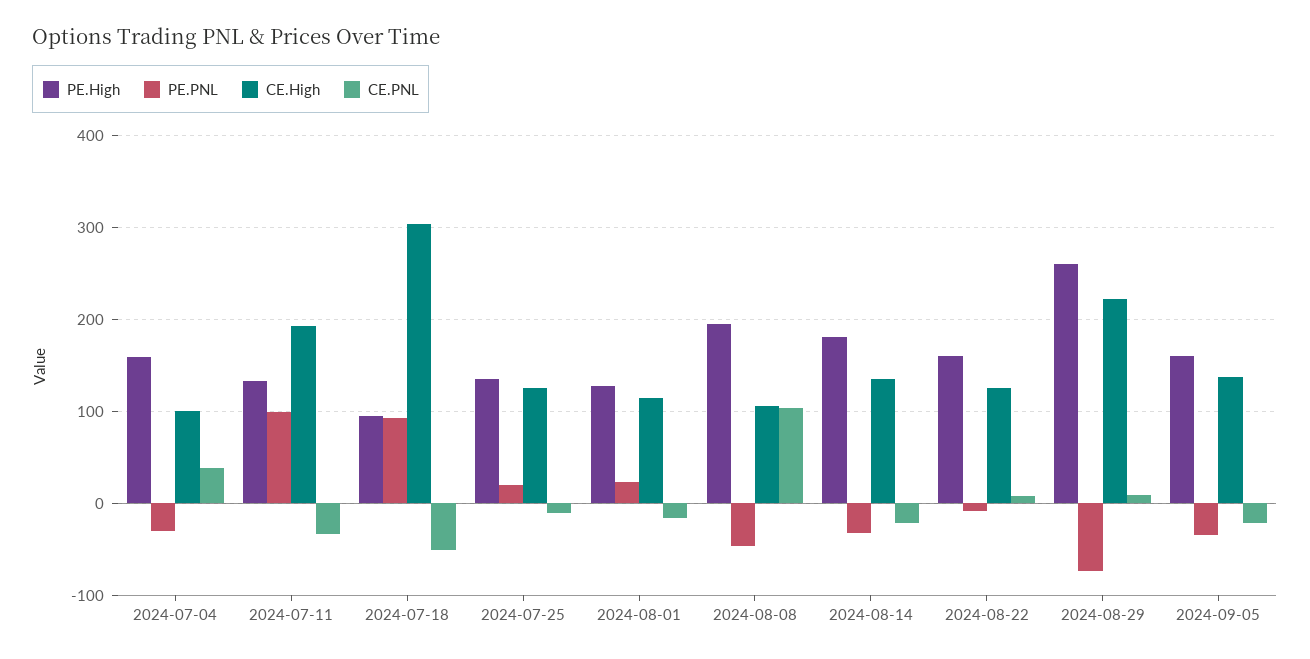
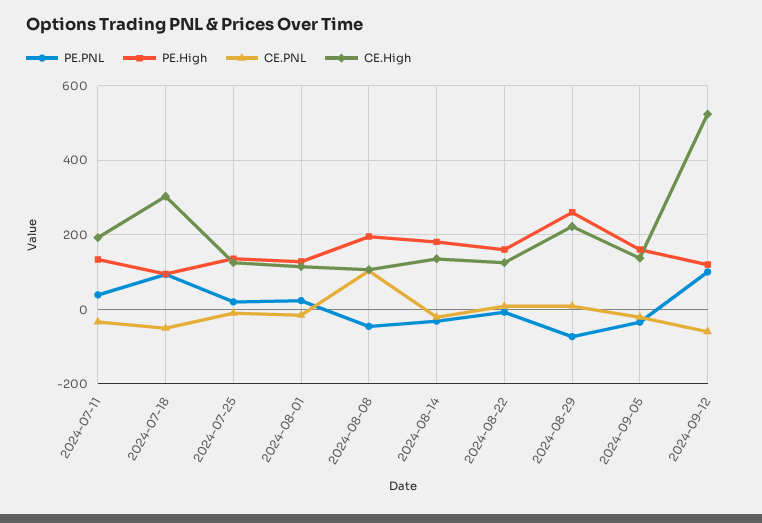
PE.High, 2024-07-04: 160 -> none
PE.PNL, 2024-07-04: -30 -> none
CE.High, 2024-07-04: 100 -> none
CE.PNL, 2024-07-04: 40 -> none
PE.PNL, 2024-07-11: 100 -> 40
PE.PNL, 2024-09-12: none -> 100
PE.High, 2024-09-12: none -> 120
CE.PNL, 2024-09-12: none -> -60
CE.High, 2024-09-12: none -> 520

